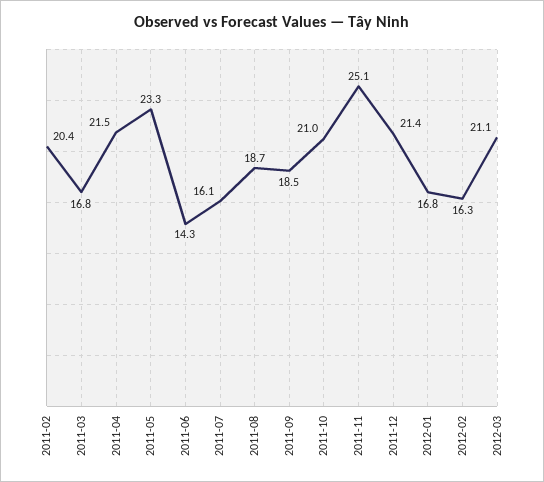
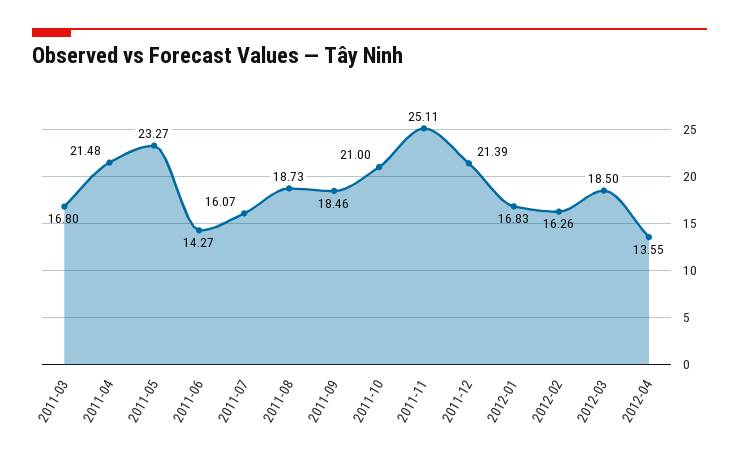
2011-02: 20.4 -> none
2012-03: 21.1 -> 18.5
2012-04: none -> 13.55

